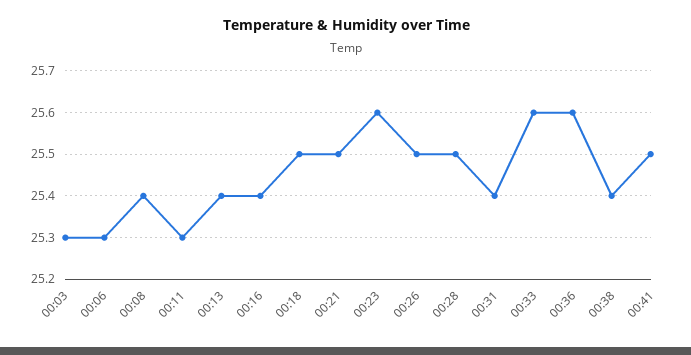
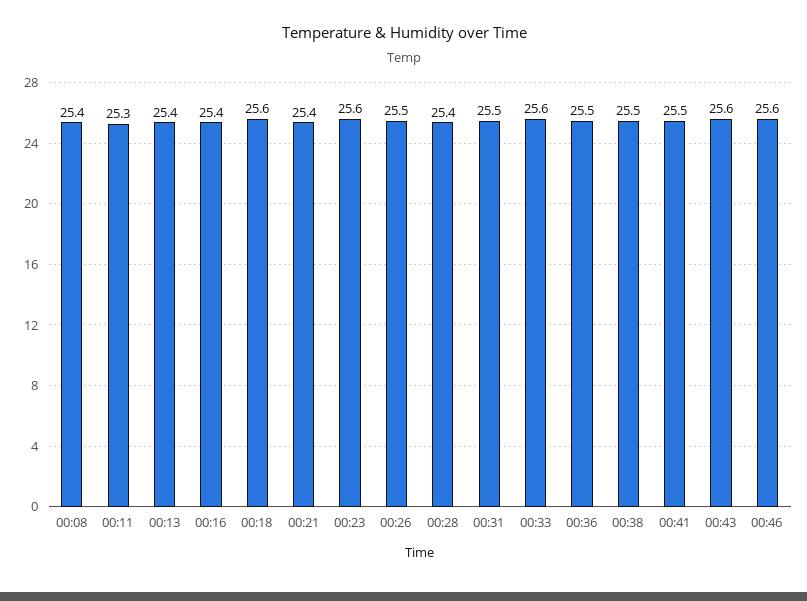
00:03: 25.3 -> none
00:06: 25.3 -> none
00:18: 25.5 -> 25.6
00:21: 25.5 -> 25.4
00:28: 25.5 -> 25.4
00:31: 25.4 -> 25.5
00:36: 25.6 -> 25.5
00:38: 25.4 -> 25.5
00:43: none -> 25.6
00:46: none -> 25.6

